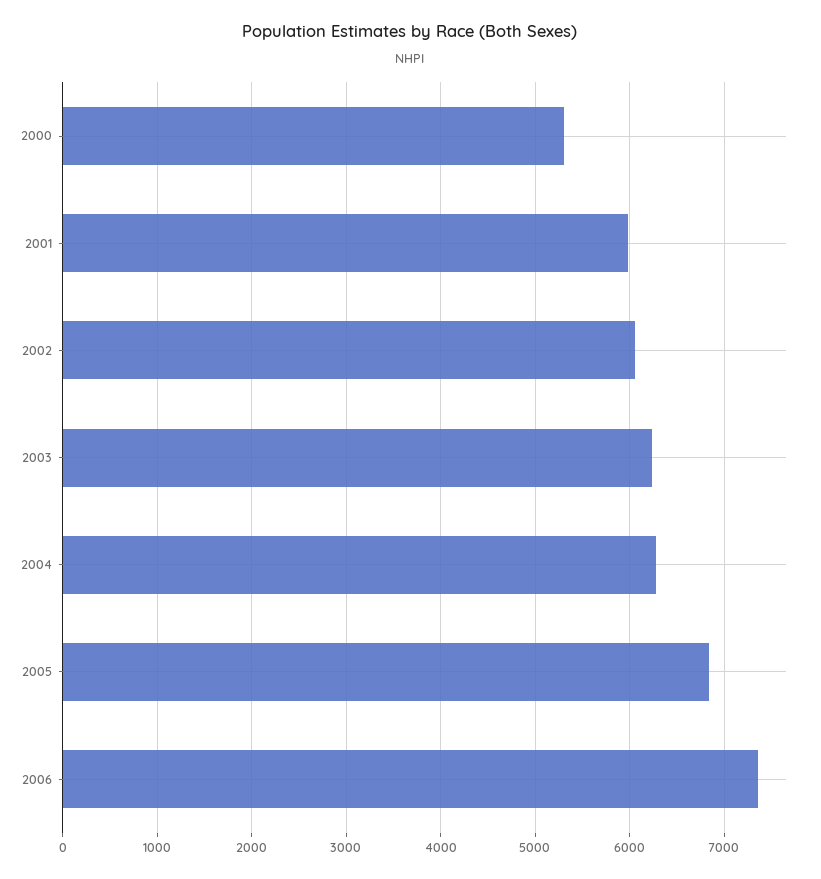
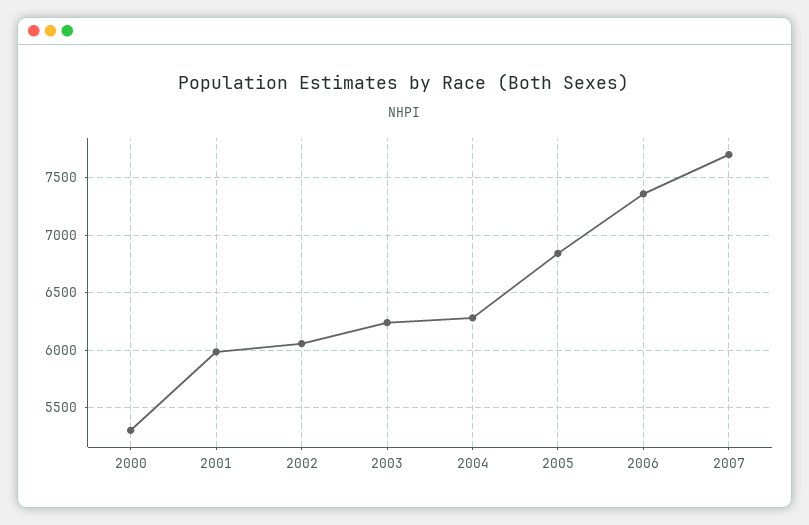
2007: none -> 7700

